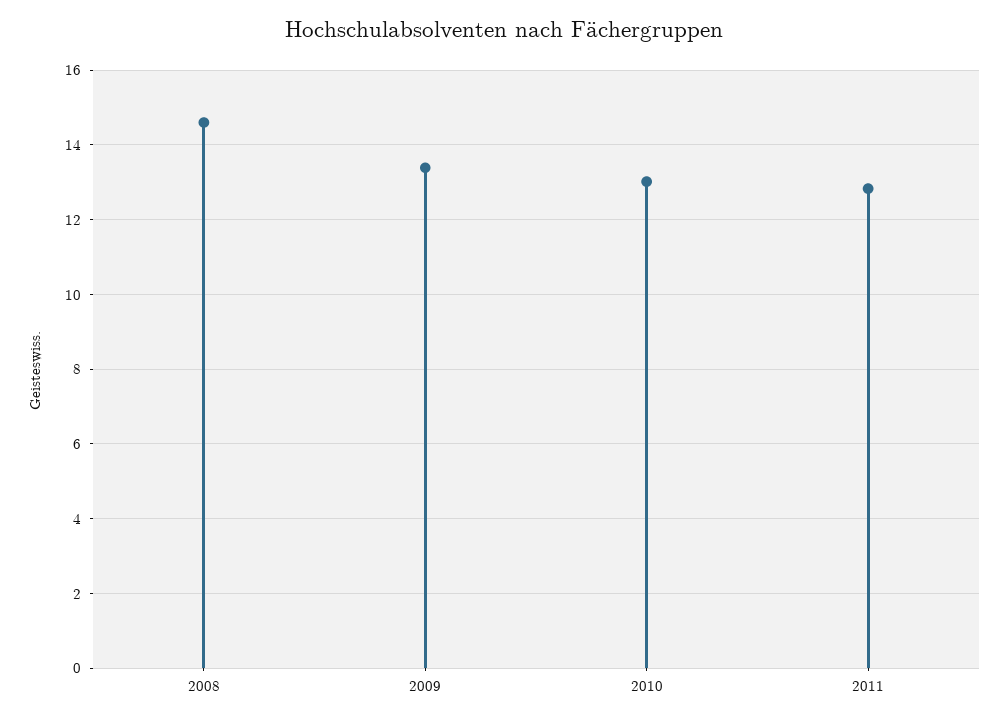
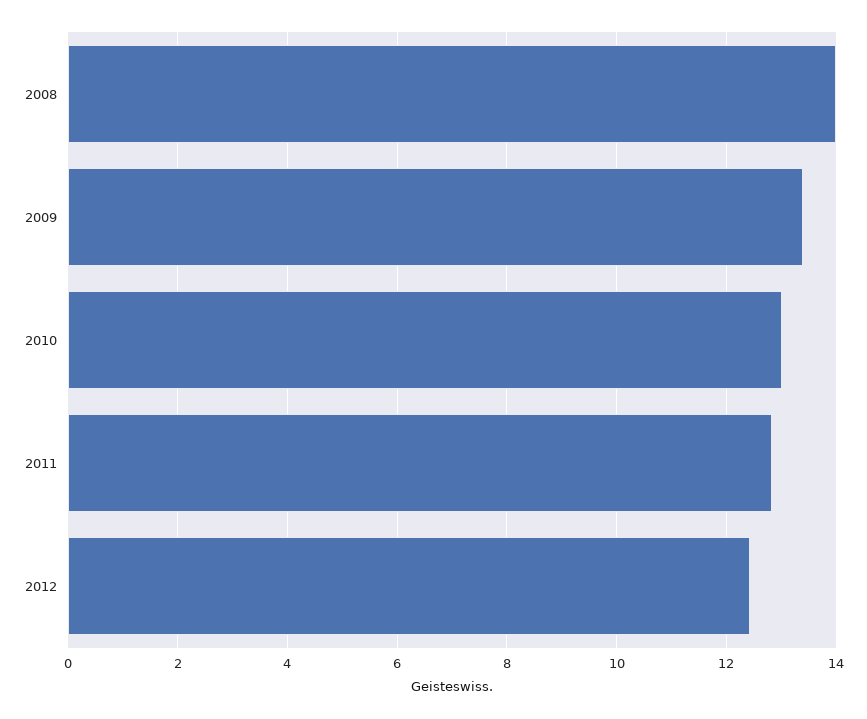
2008: 14.6 -> 14
2012: none -> 12.4

